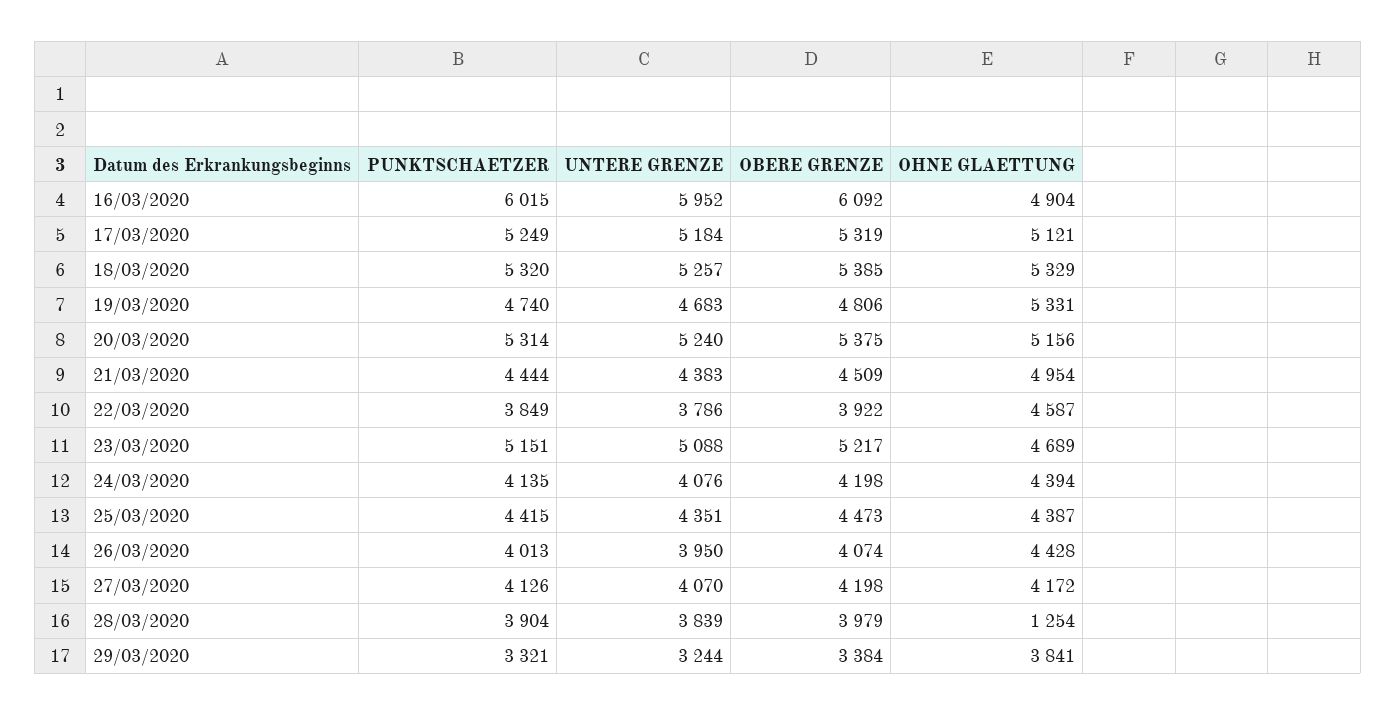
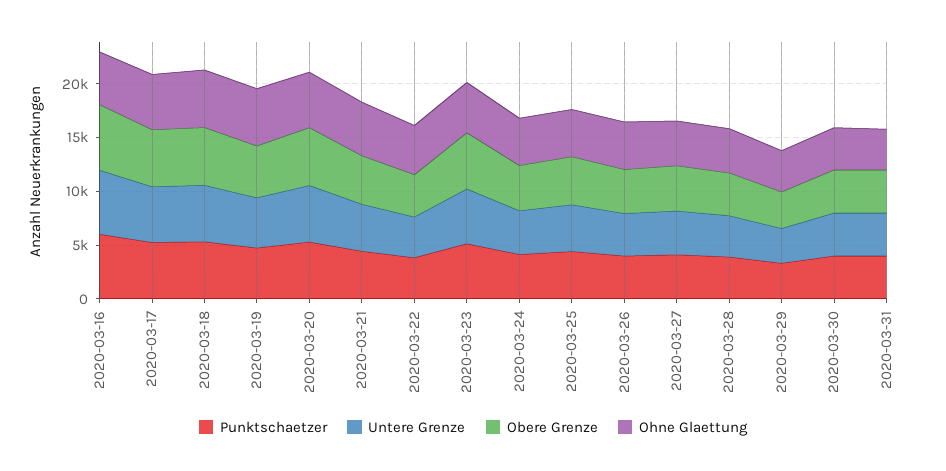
OHNE GLAETTUNG, 28/03/2020: 1254 -> 4000
PUNKTSCHAETZER, 2020-03-30: none -> 4000
UNTERE GRENZE, 2020-03-30: none -> 4000
OBERE GRENZE, 2020-03-30: none -> 4000
OHNE GLAETTUNG, 2020-03-30: none -> 4000
PUNKTSCHAETZER, 2020-03-31: none -> 4000
UNTERE GRENZE, 2020-03-31: none -> 4000
OBERE GRENZE, 2020-03-31: none -> 4000
OHNE GLAETTUNG, 2020-03-31: none -> 4000

